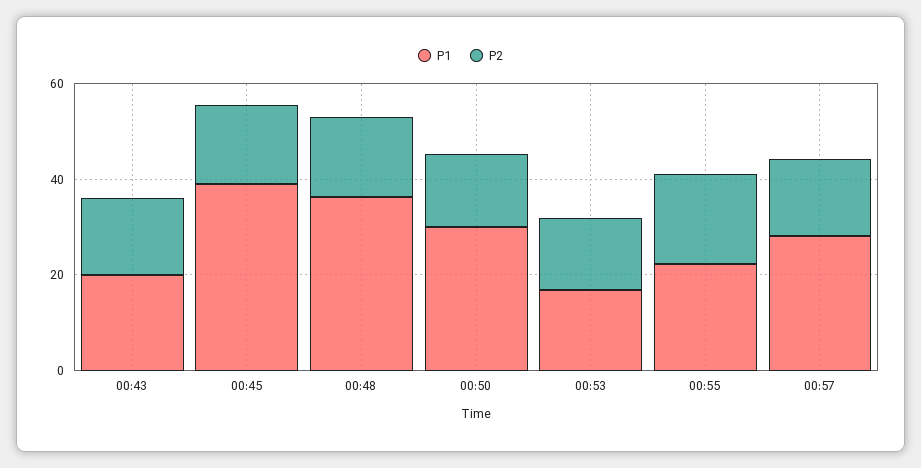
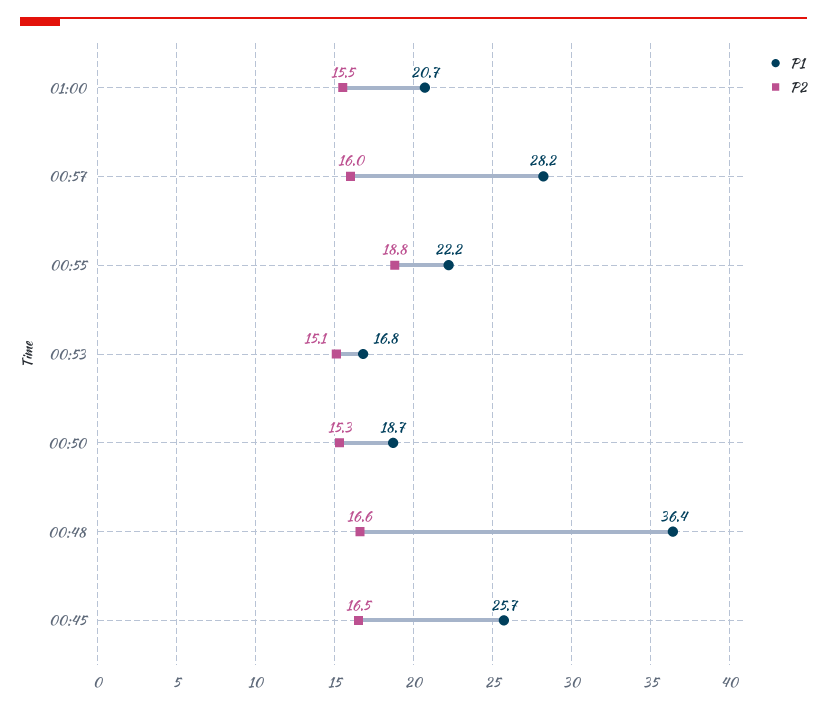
P1, 00:43: 20 -> none
P2, 00:43: 15 -> none
P1, 00:45: 40 -> 25.7
P1, 00:50: 30 -> 18.7
P1, 01:00: none -> 20.7
P2, 01:00: none -> 15.5

